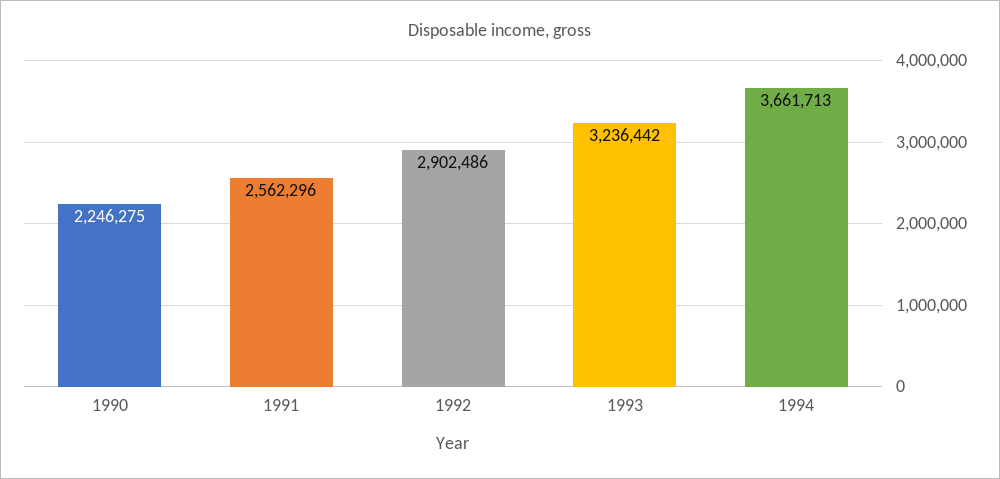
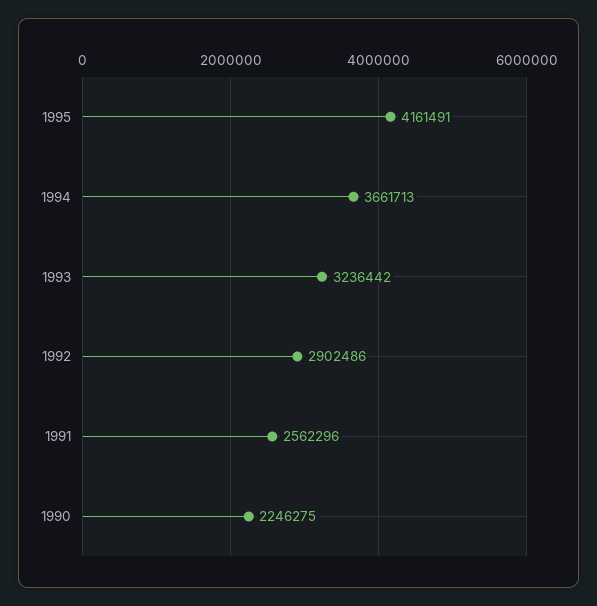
1995: none -> 4161491

